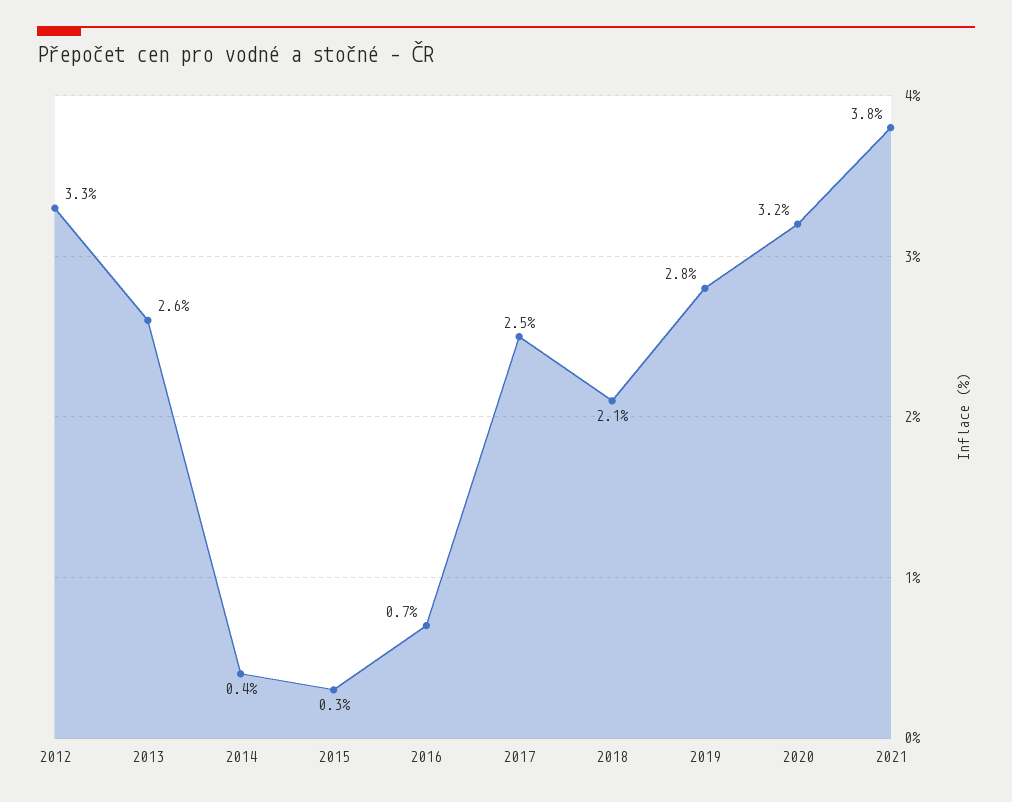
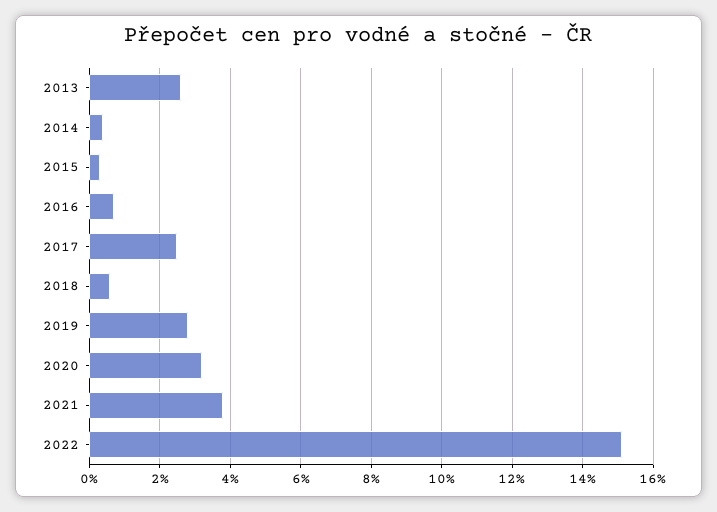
2012: 3.3 -> none
2018: 2.1 -> 0.5
2022: none -> 15

